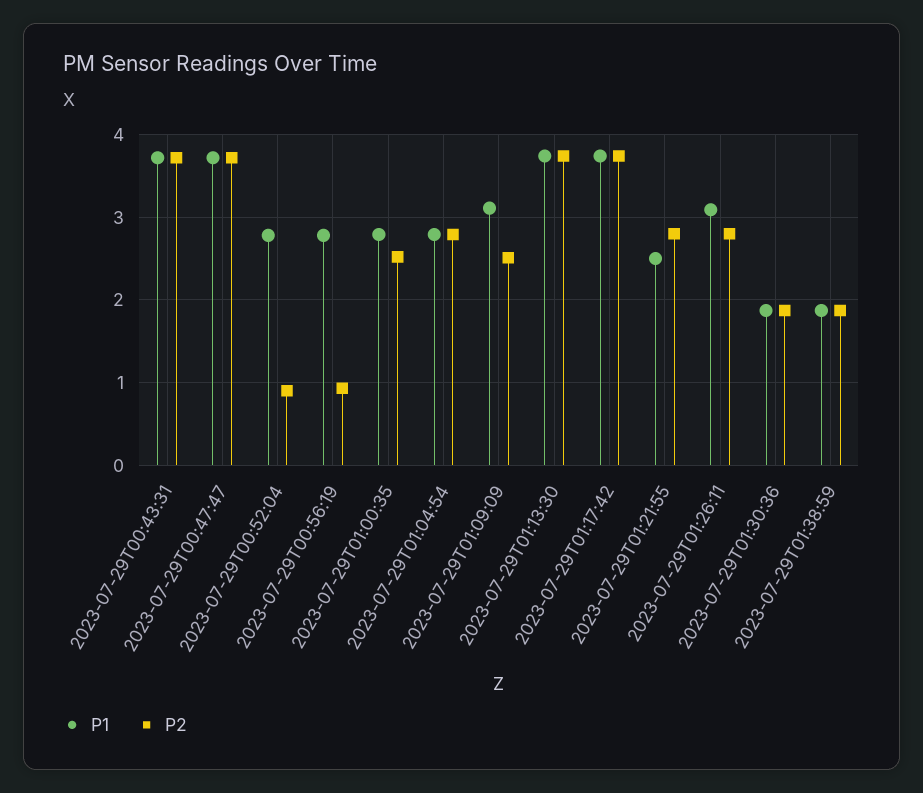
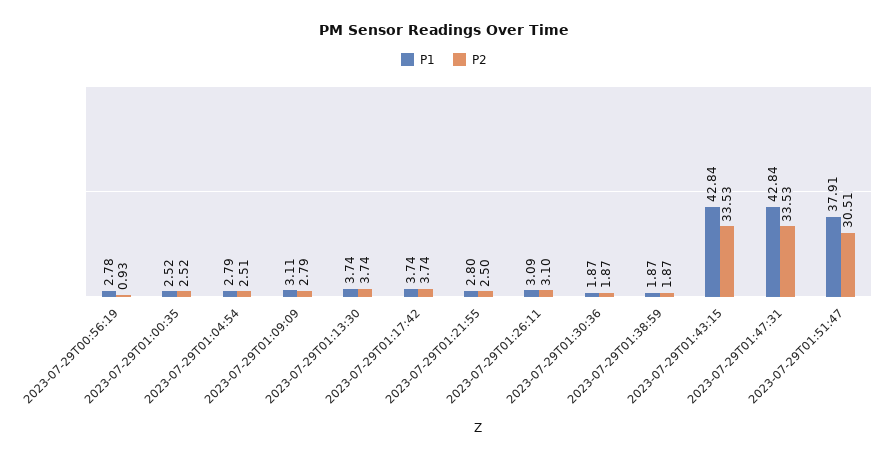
P1, 2023-07-29T00:43:31: 3.7 -> none
P2, 2023-07-29T00:43:31: 3.7 -> none
P1, 2023-07-29T00:47:47: 3.7 -> none
P2, 2023-07-29T00:47:47: 3.7 -> none
P1, 2023-07-29T00:52:04: 2.8 -> none
P2, 2023-07-29T00:52:04: 0.9 -> none
P1, 2023-07-29T01:00:35: 2.8 -> 2.52
P2, 2023-07-29T01:04:54: 2.8 -> 2.51
P2, 2023-07-29T01:09:09: 2.5 -> 2.79
P1, 2023-07-29T01:21:55: 2.5 -> 2.8
P2, 2023-07-29T01:21:55: 2.8 -> 2.5
P2, 2023-07-29T01:26:11: 2.8 -> 3.1
P1, 2023-07-29T01:43:15: none -> 42.84
P2, 2023-07-29T01:43:15: none -> 33.53
P1, 2023-07-29T01:47:31: none -> 42.84
P2, 2023-07-29T01:47:31: none -> 33.53
P1, 2023-07-29T01:51:47: none -> 37.91
P2, 2023-07-29T01:51:47: none -> 30.51

